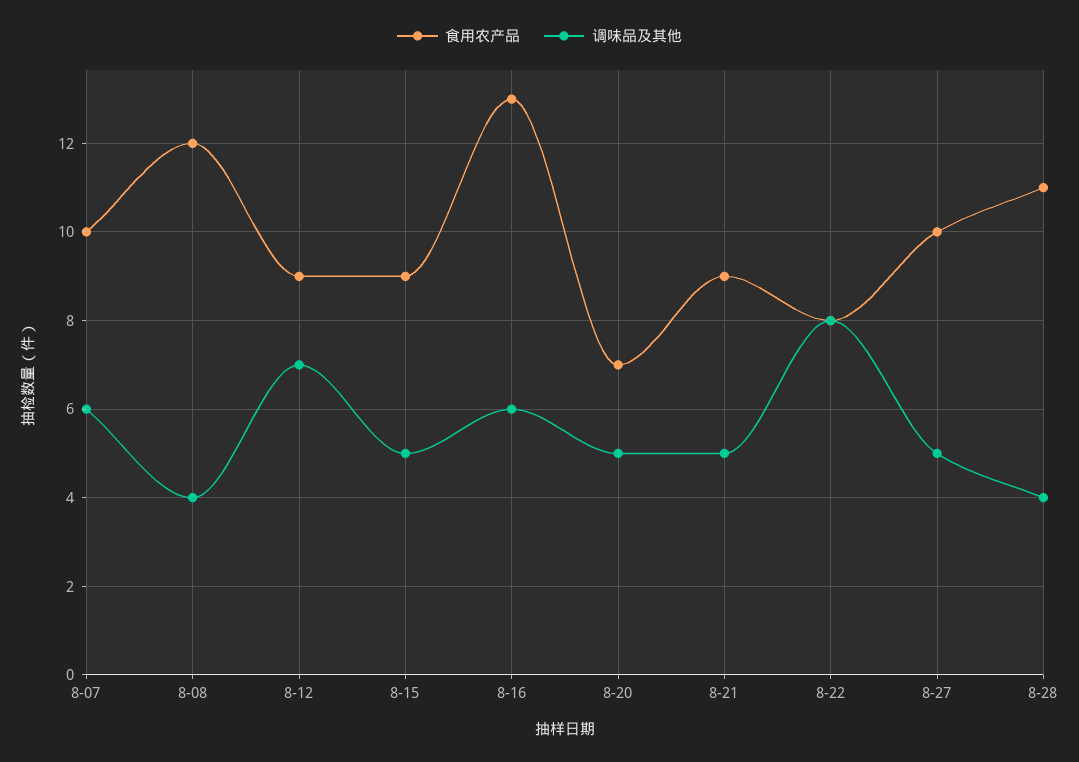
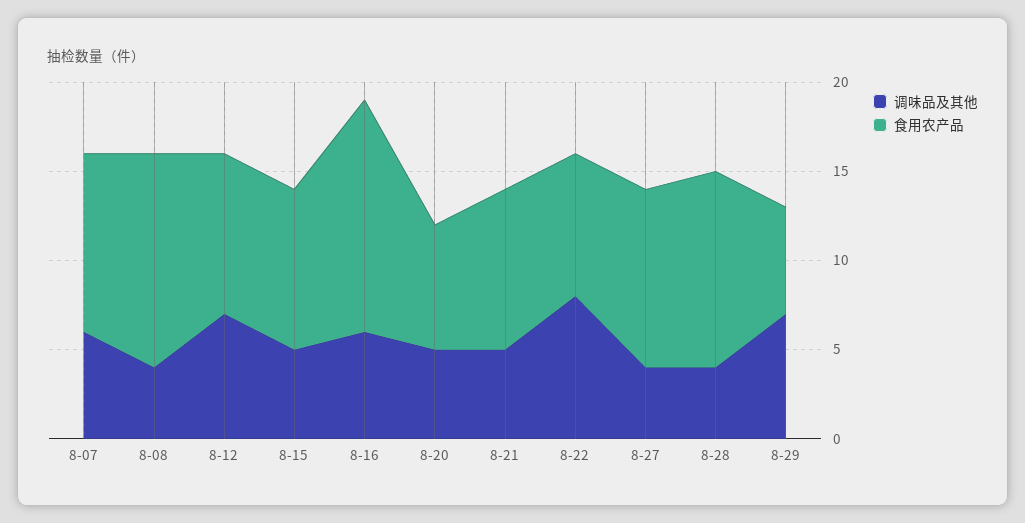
调味品及其他, 8-27: 5 -> 4
调味品及其他, 8-29: none -> 7
食用农产品, 8-29: none -> 6

